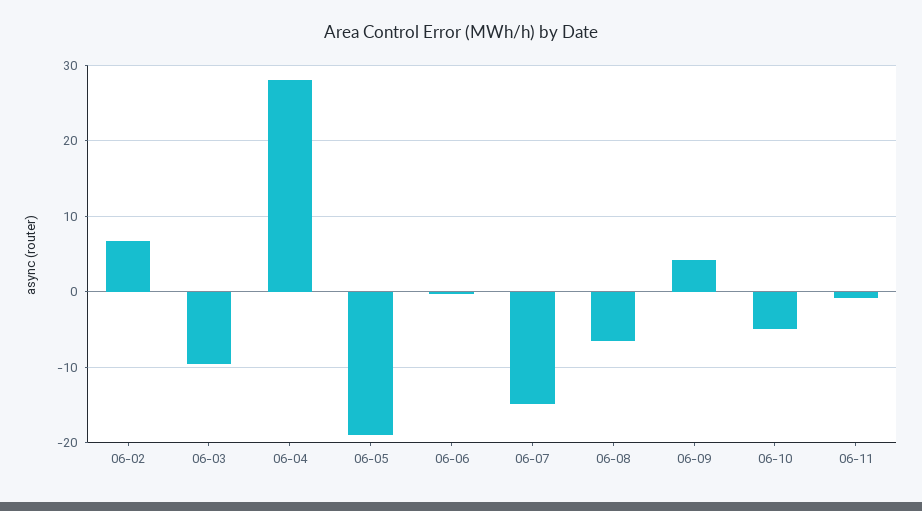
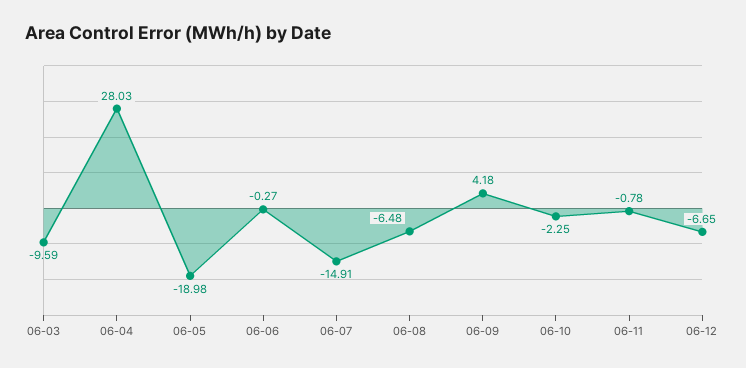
06-02: 7 -> none
06-10: -5 -> -2.25
06-12: none -> -6.65

